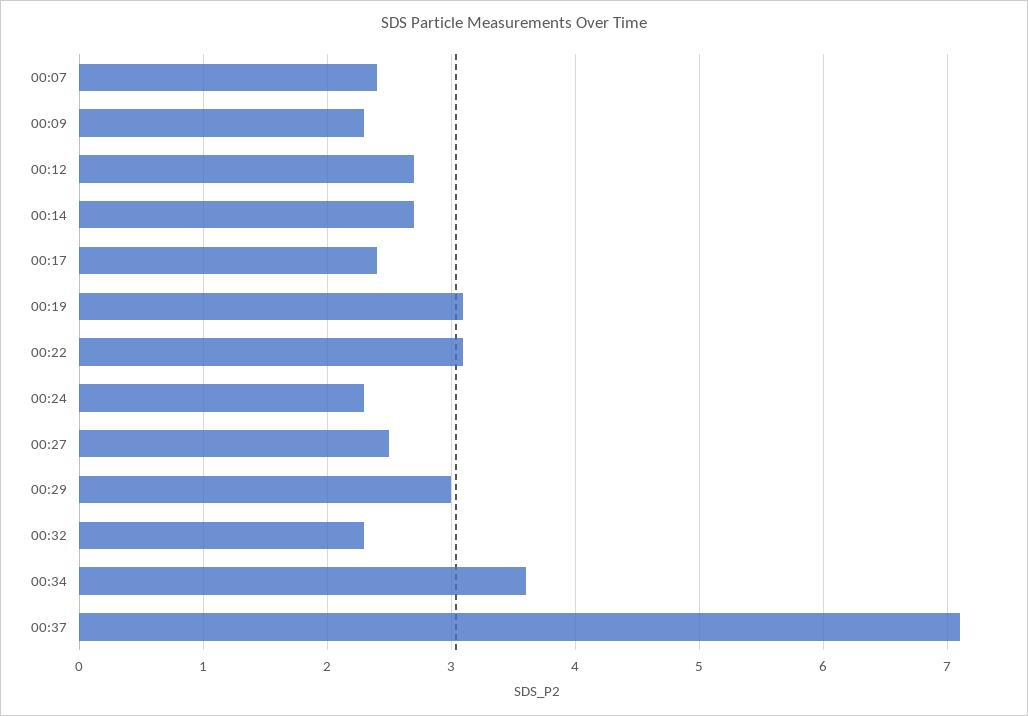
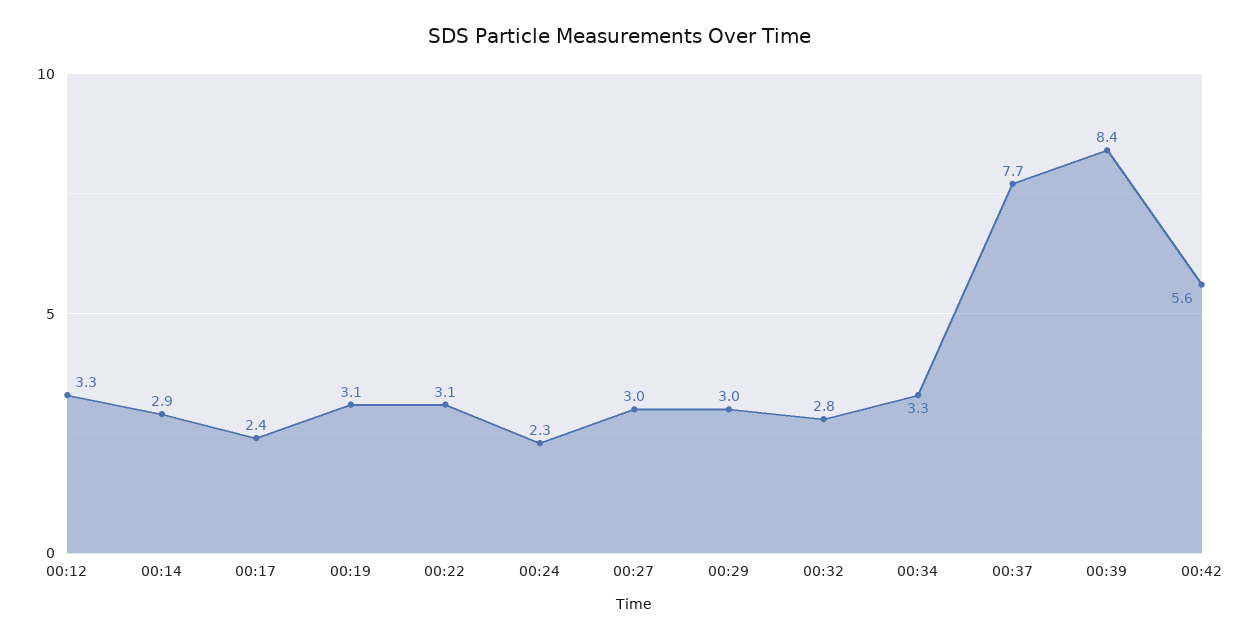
00:07: 2.4 -> none
00:09: 2.3 -> none
00:12: 2.7 -> 3.3
00:14: 2.7 -> 2.9
00:27: 2.5 -> 3
00:32: 2.3 -> 2.8
00:34: 3.6 -> 3.3
00:37: 7.1 -> 7.7
00:39: none -> 8.4
00:42: none -> 5.6

